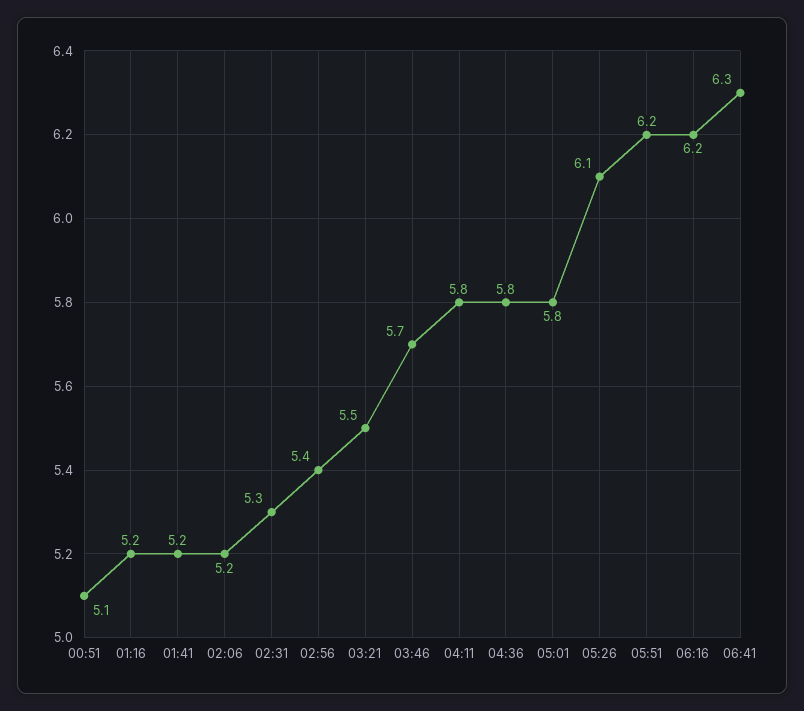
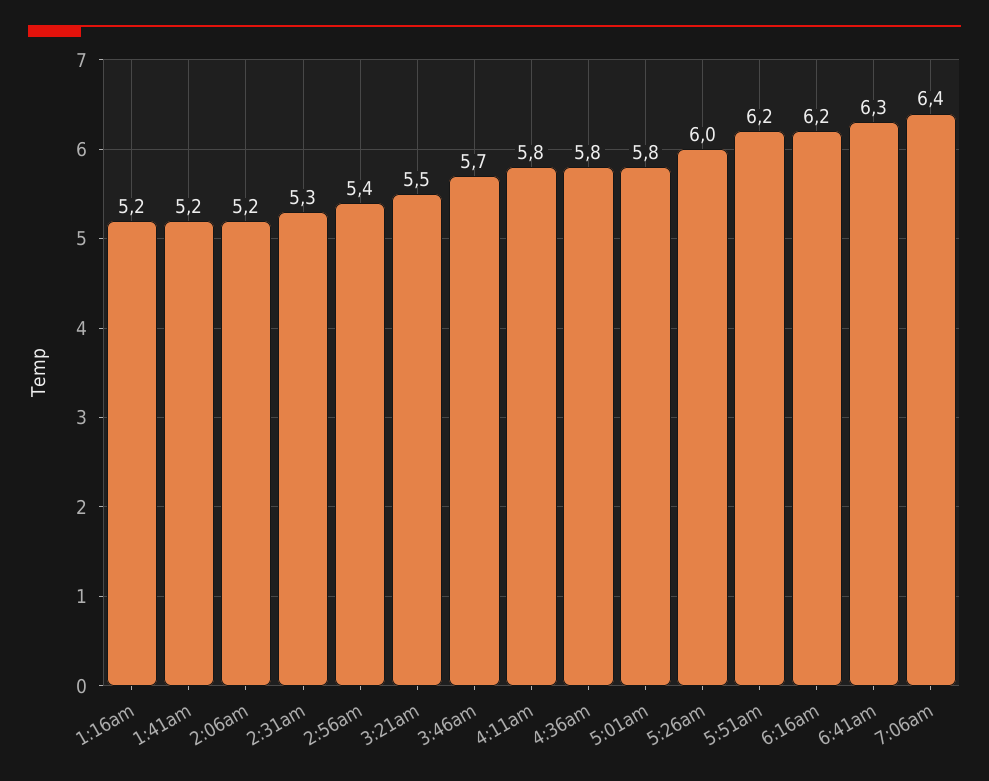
00:51: 5.1 -> none
05:26: 6.1 -> 6
7:06am: none -> 6.4

